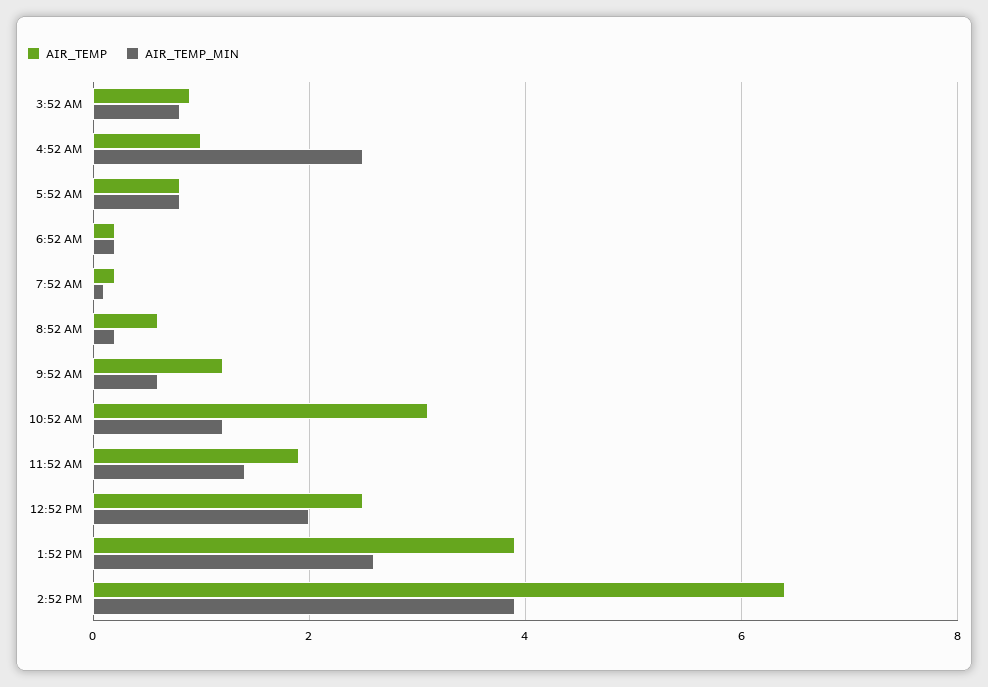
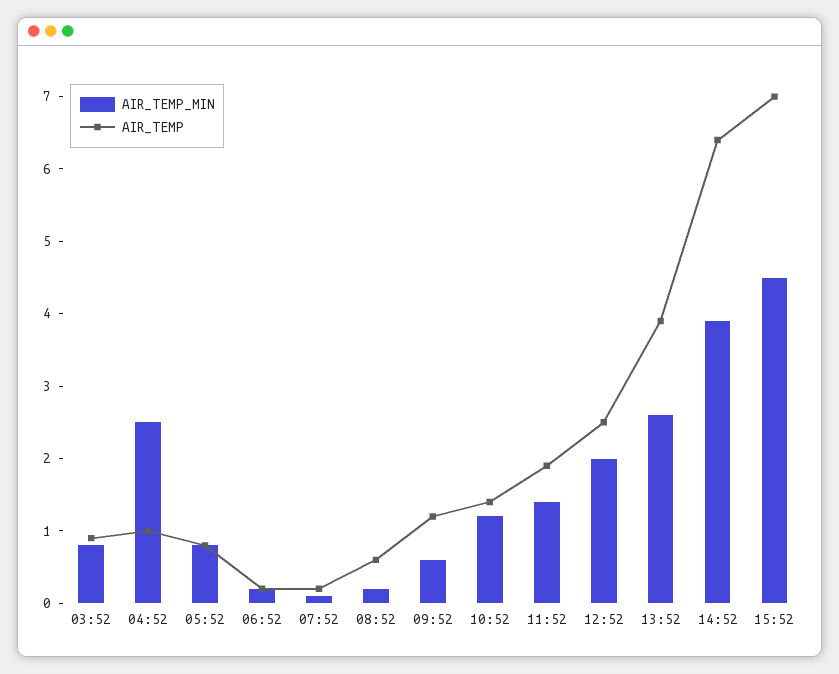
AIR_TEMP, 10:52 AM: 3 -> 1.5
AIR_TEMP_MIN, 15:52: none -> 4.5
AIR_TEMP, 15:52: none -> 7

